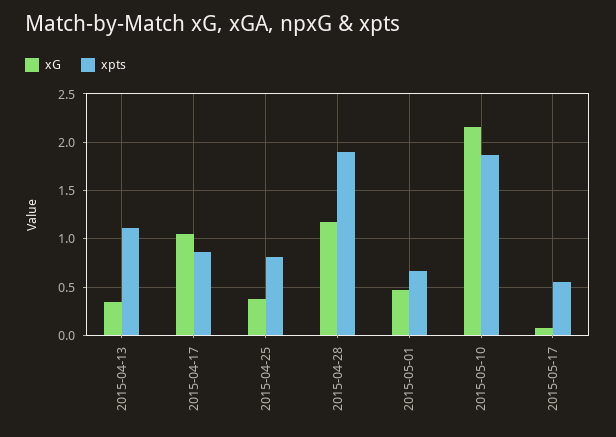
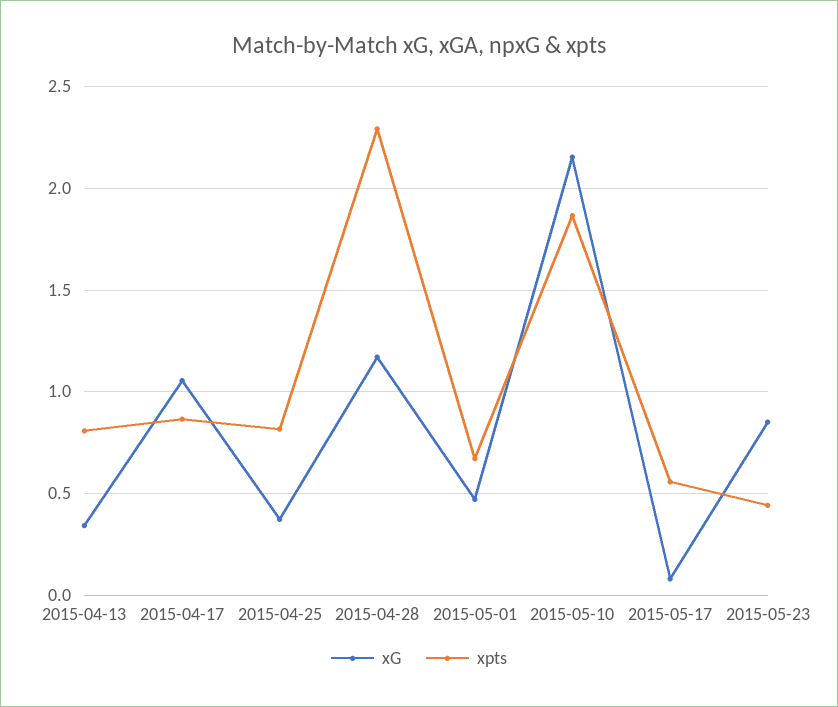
xpts, 2015-04-13: 1.1 -> 0.8
xpts, 2015-04-28: 1.9 -> 2.3
xG, 2015-05-23: none -> 0.85
xpts, 2015-05-23: none -> 0.45

